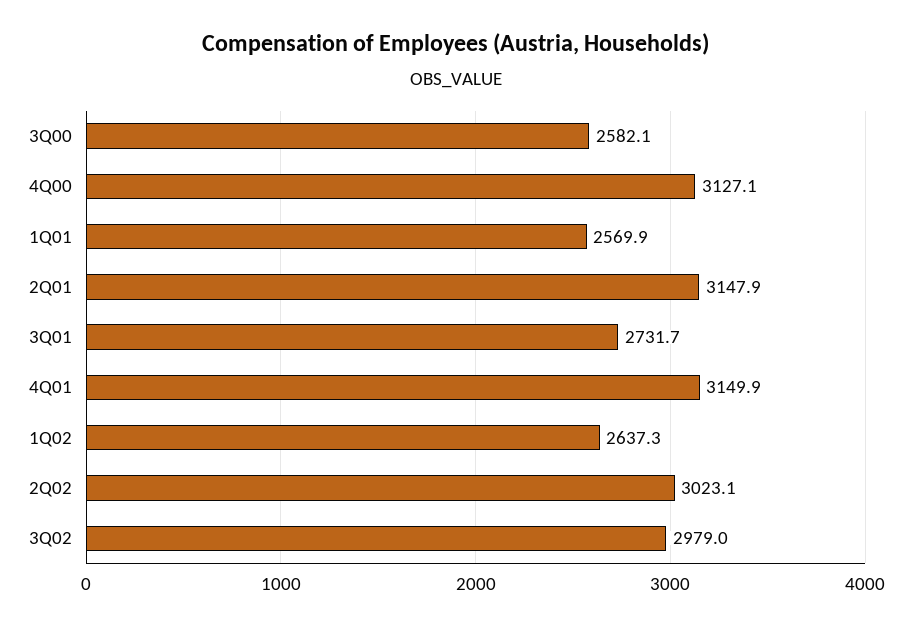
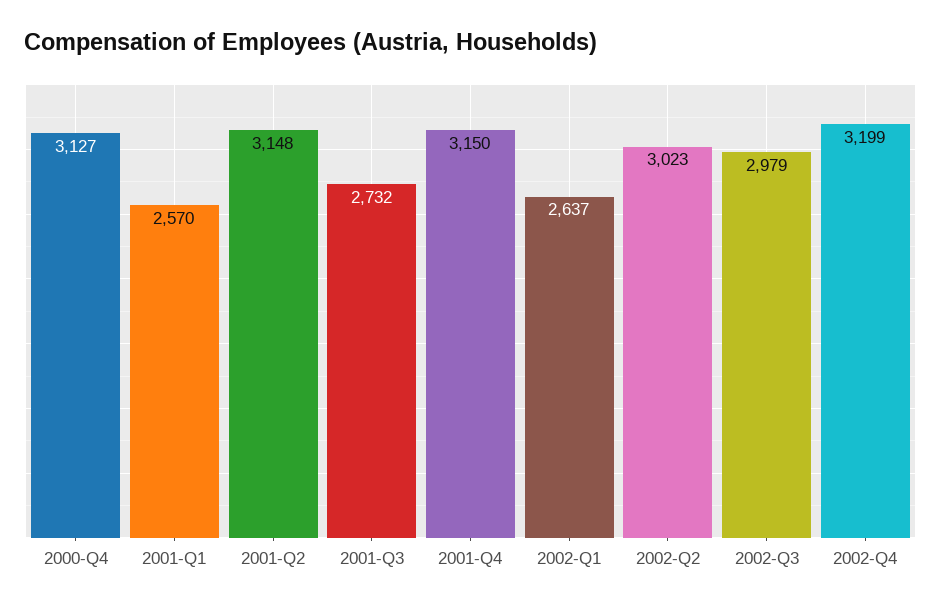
3Q00: 2582.1 -> none
2002-Q4: none -> 3199

